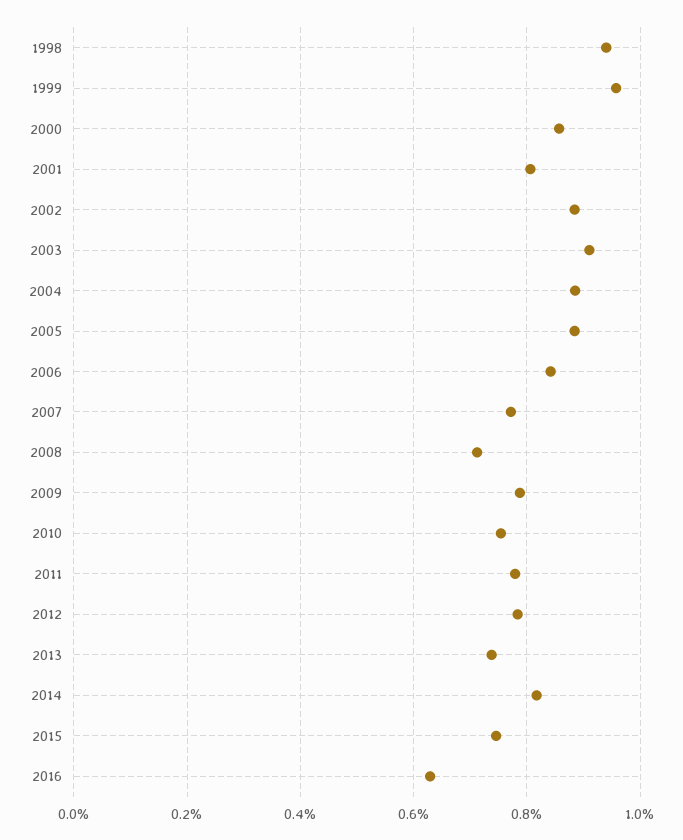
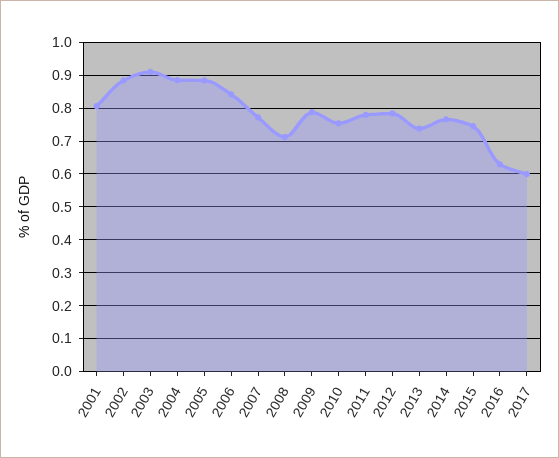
1998: 0.94 -> none
1999: 0.96 -> none
2000: 0.86 -> none
2014: 0.82 -> 0.76
2017: none -> 0.6

